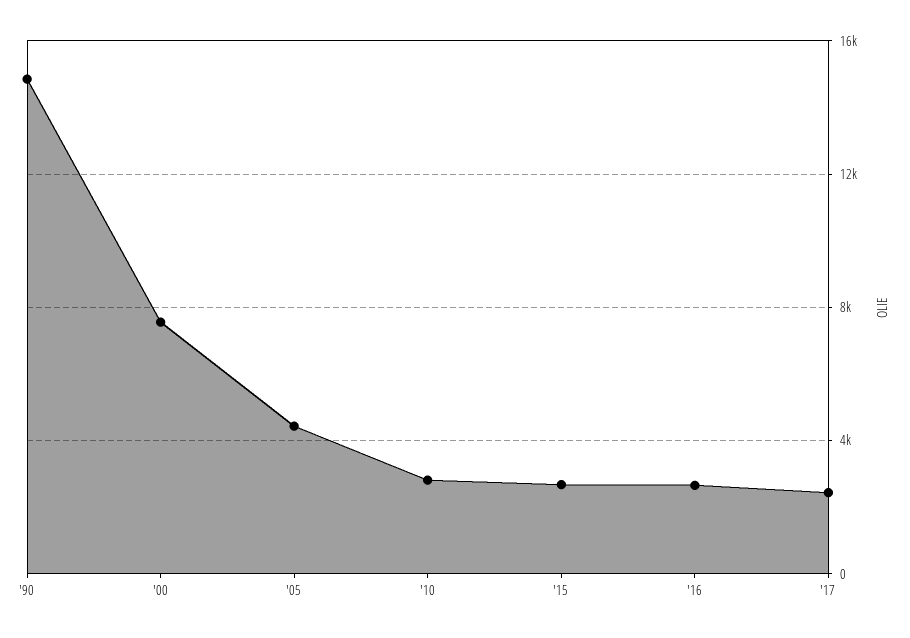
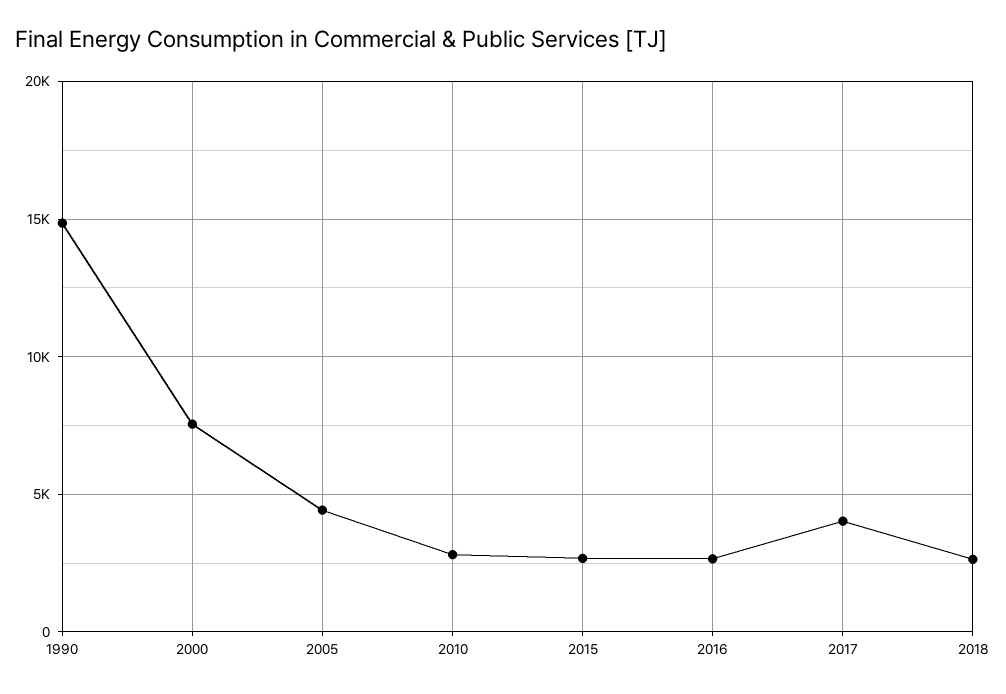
'17: 2500 -> 4000
2018: none -> 2500

